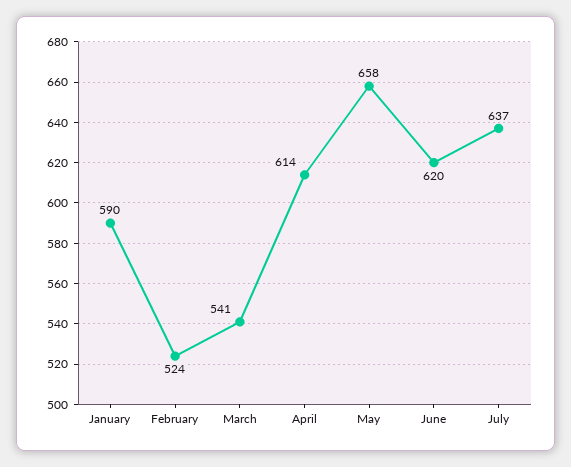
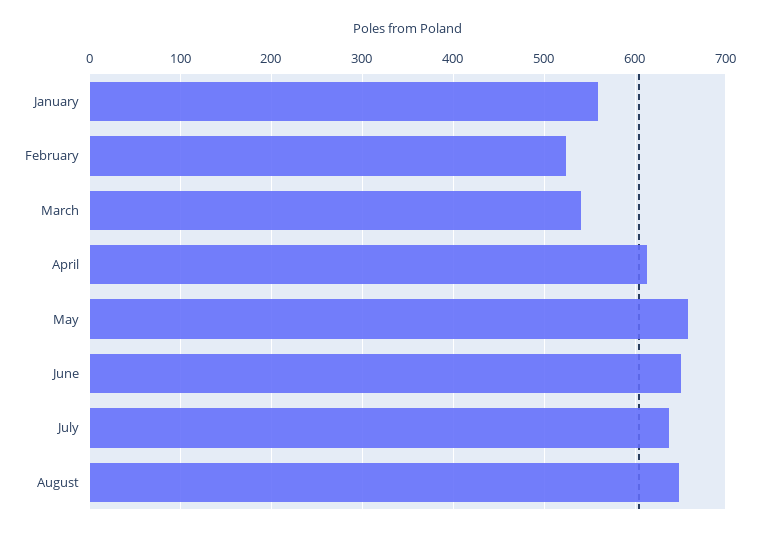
January: 590 -> 560
June: 620 -> 650
August: none -> 650

